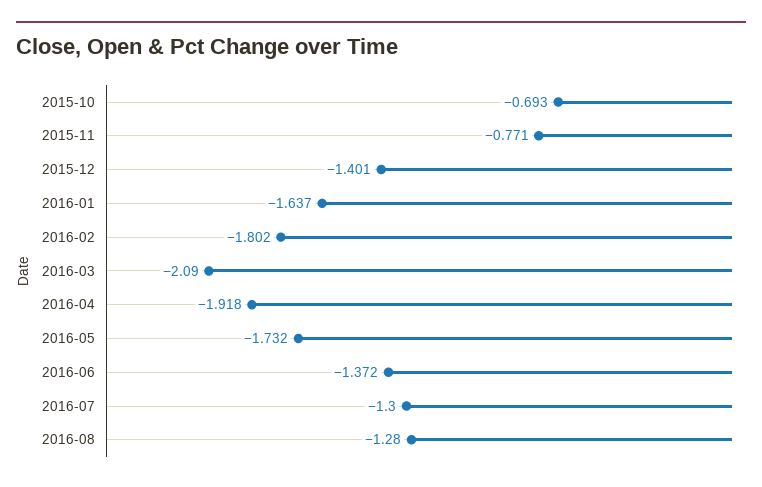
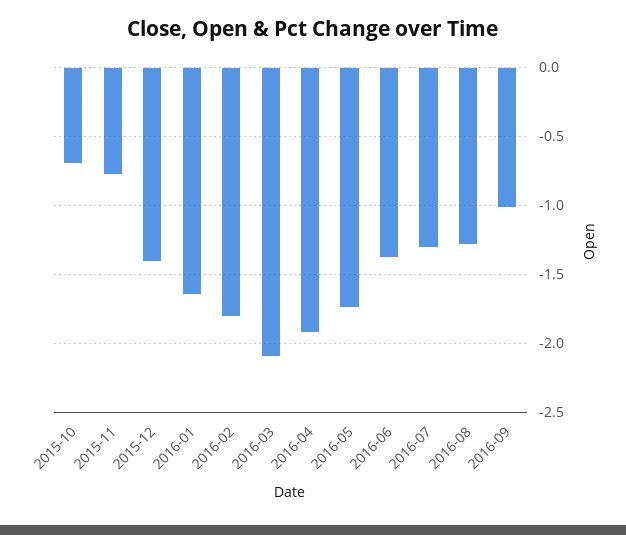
2016-09: none -> -1

